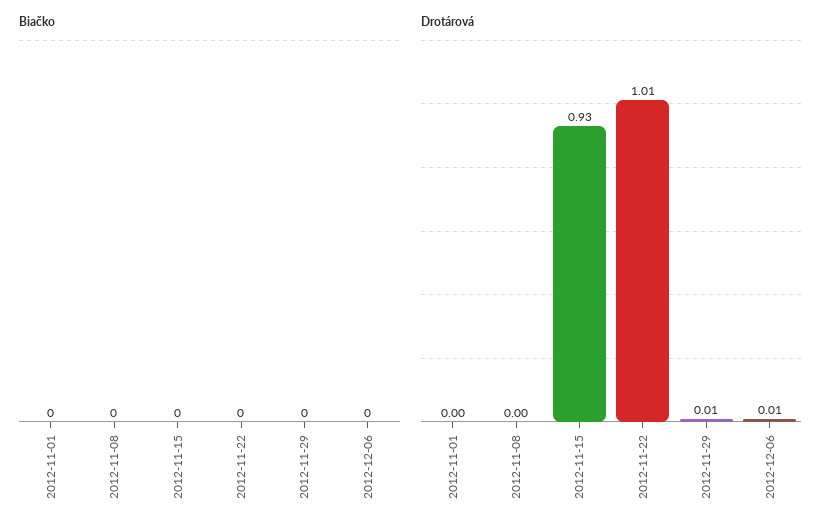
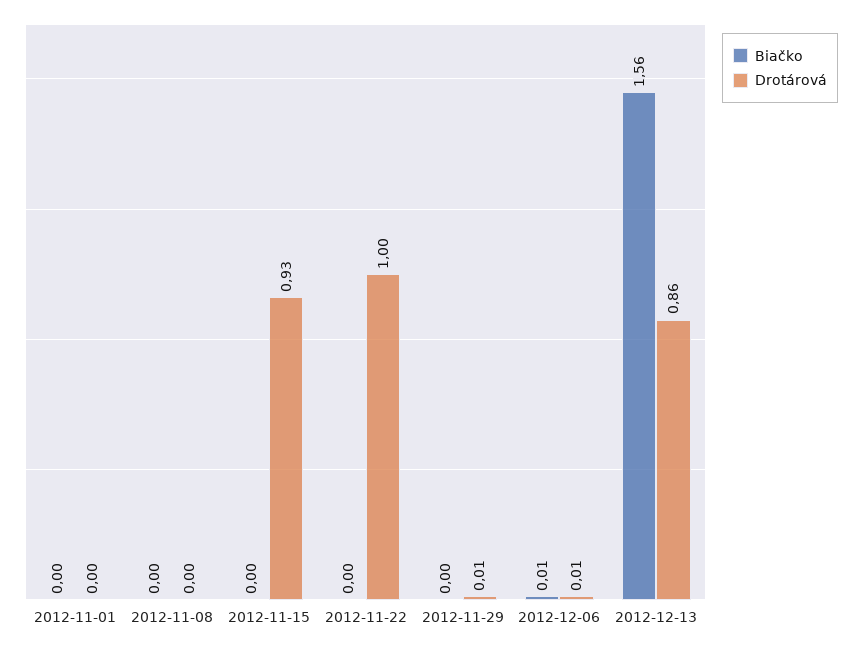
Biačko, 2012-12-06: 0 -> 0.01
Drotárová, 2012-11-22: 1.01 -> 1
Biačko, 2012-12-13: none -> 1.56
Drotárová, 2012-12-13: none -> 0.86

